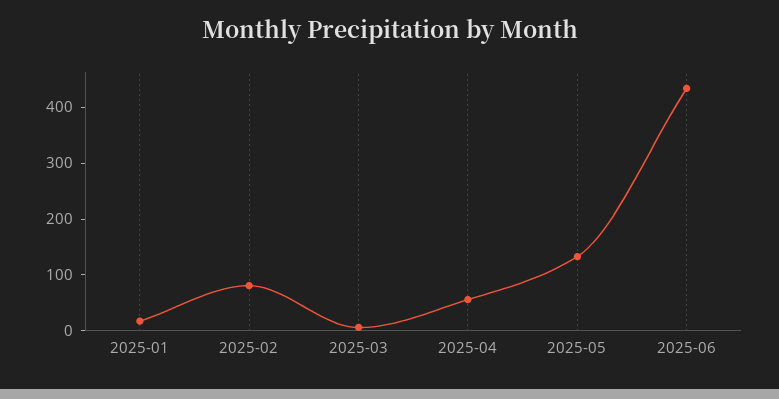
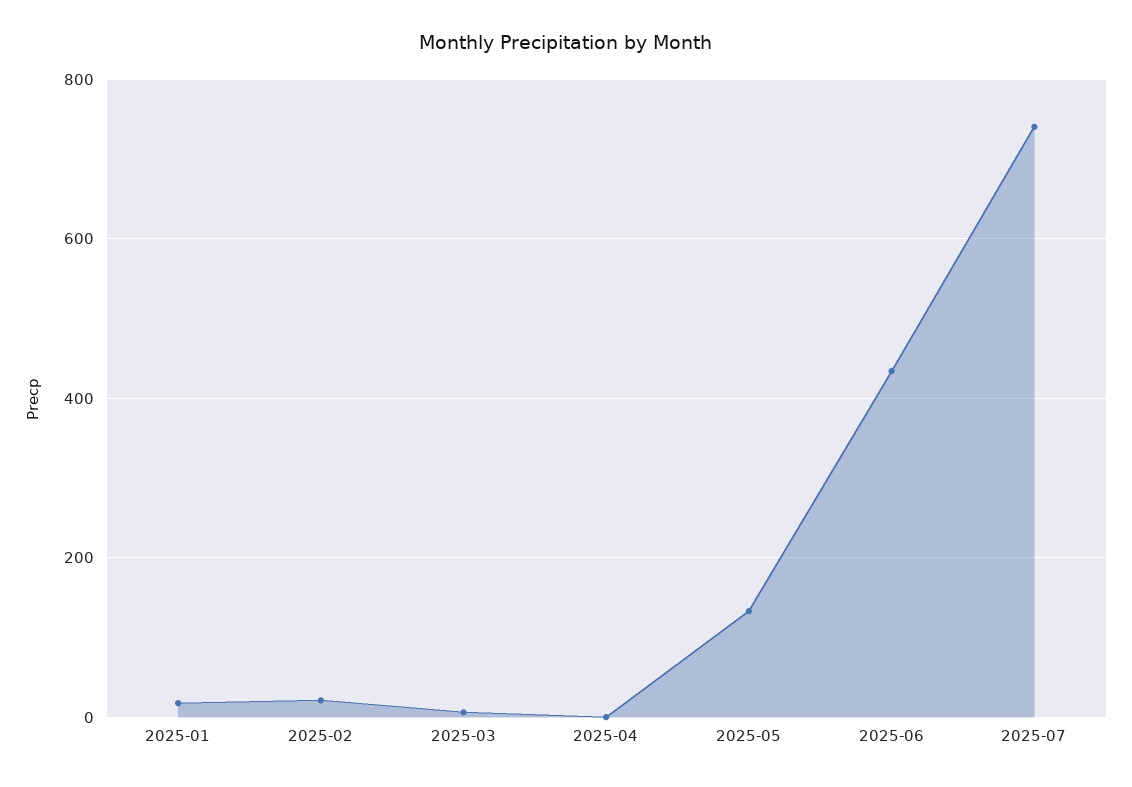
2025-02: 80 -> 20
2025-04: 60 -> 0
2025-07: none -> 740

